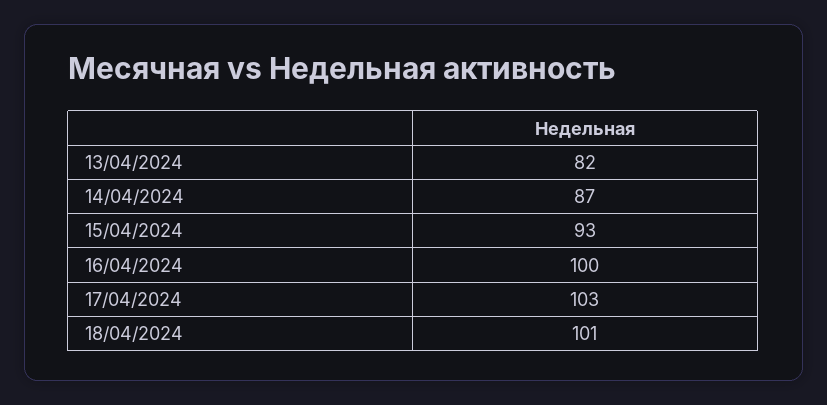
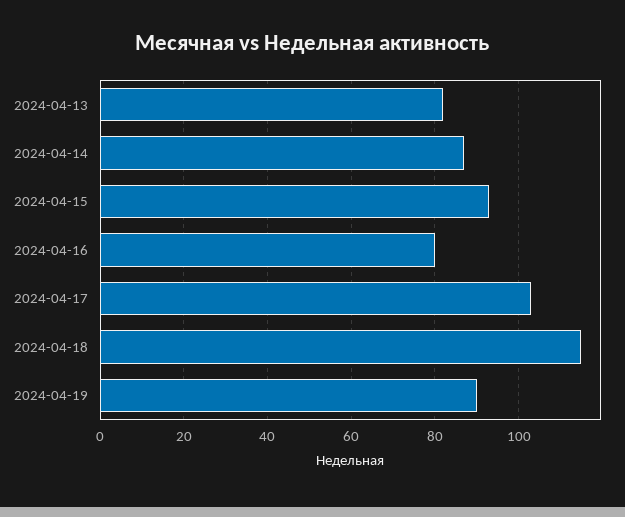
16/04/2024: 100 -> 80
18/04/2024: 101 -> 115
2024-04-19: none -> 90

